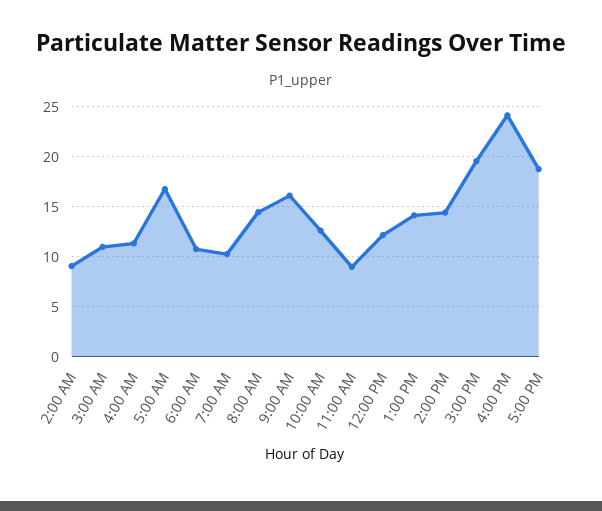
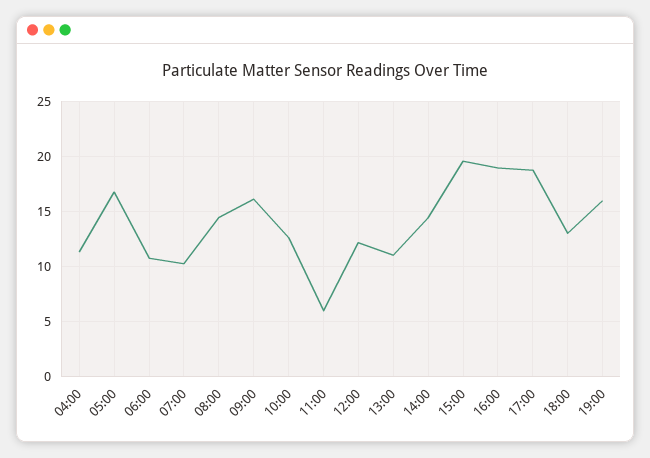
2:00 AM: 9 -> none
3:00 AM: 11 -> none
11:00 AM: 9 -> 6
1:00 PM: 14 -> 11
4:00 PM: 24 -> 19
18:00: none -> 13
19:00: none -> 16

